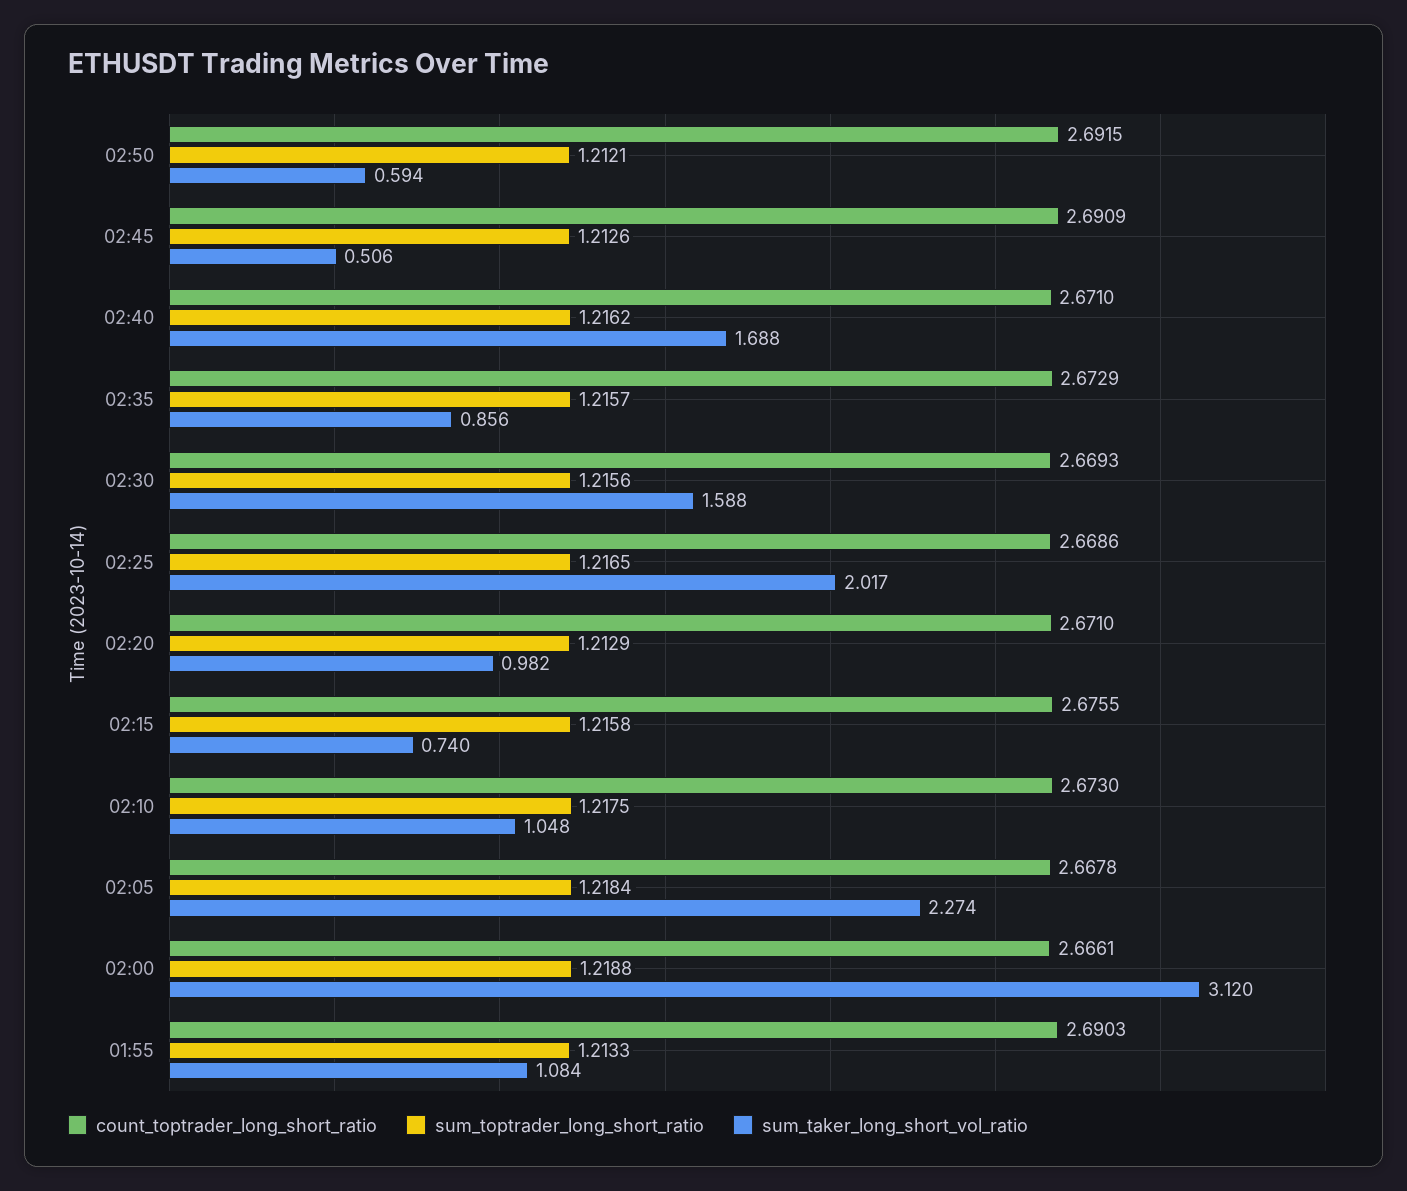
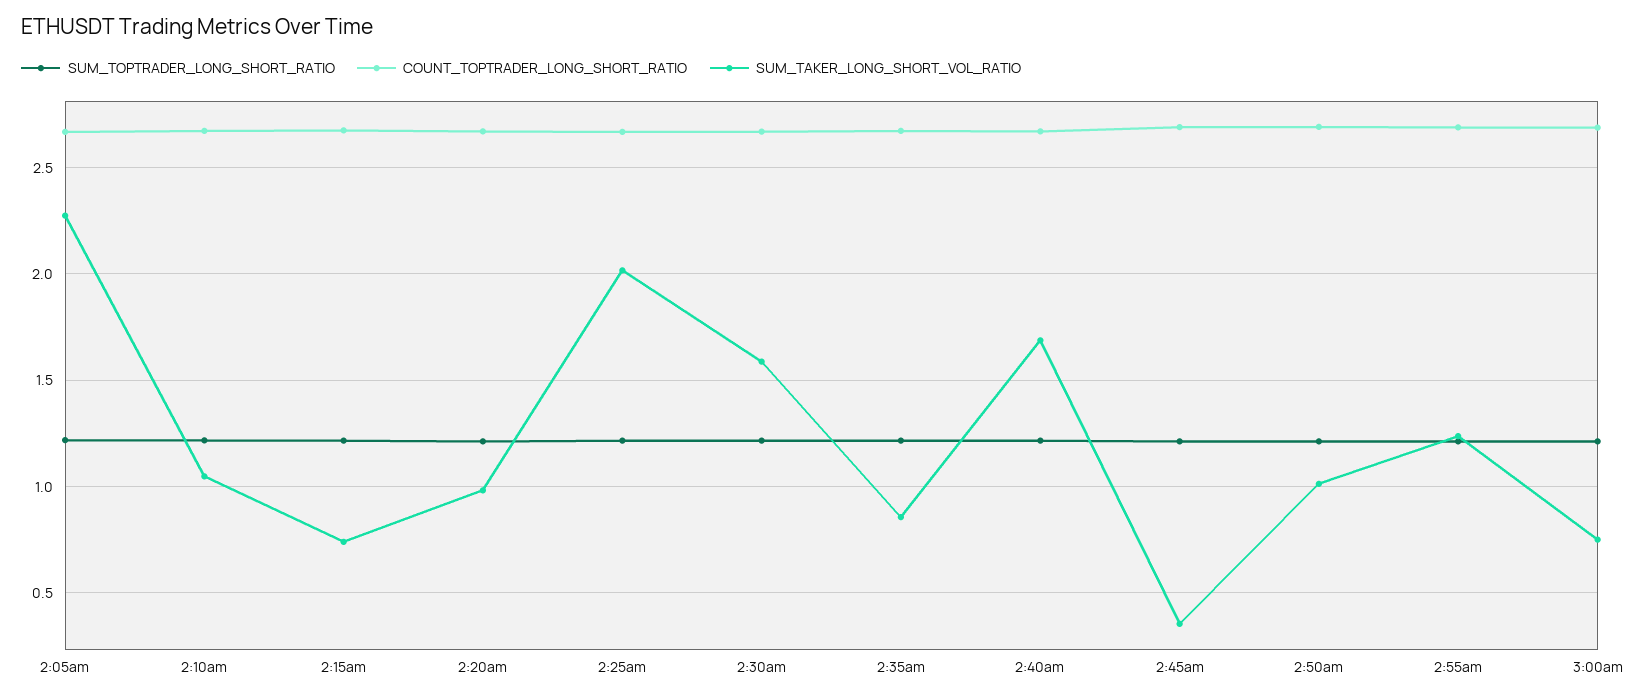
sum_taker_long_short_vol_ratio, 02:50: 0.594 -> 1
sum_taker_long_short_vol_ratio, 02:45: 0.506 -> 0.35
count_toptrader_long_short_ratio, 02:00: 2.6661 -> none
sum_toptrader_long_short_ratio, 02:00: 1.2188 -> none
sum_taker_long_short_vol_ratio, 02:00: 3.12 -> none
count_toptrader_long_short_ratio, 01:55: 2.6903 -> none
sum_toptrader_long_short_ratio, 01:55: 1.2133 -> none
sum_taker_long_short_vol_ratio, 01:55: 1.084 -> none
sum_toptrader_long_short_ratio, 2:55am: none -> 1.2
count_toptrader_long_short_ratio, 2:55am: none -> 2.7
sum_taker_long_short_vol_ratio, 2:55am: none -> 1.25
sum_toptrader_long_short_ratio, 3:00am: none -> 1.2
count_toptrader_long_short_ratio, 3:00am: none -> 2.7
sum_taker_long_short_vol_ratio, 3:00am: none -> 0.75

